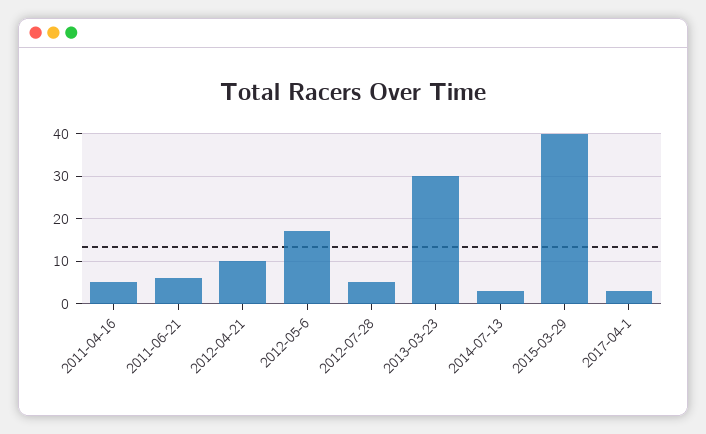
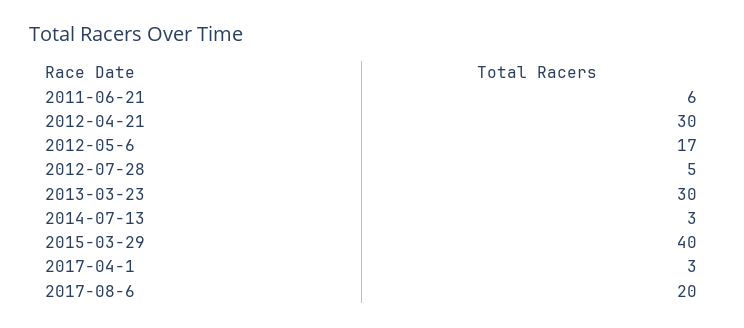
2011-04-16: 5 -> none
2012-04-21: 10 -> 30
2017-08-6: none -> 20

